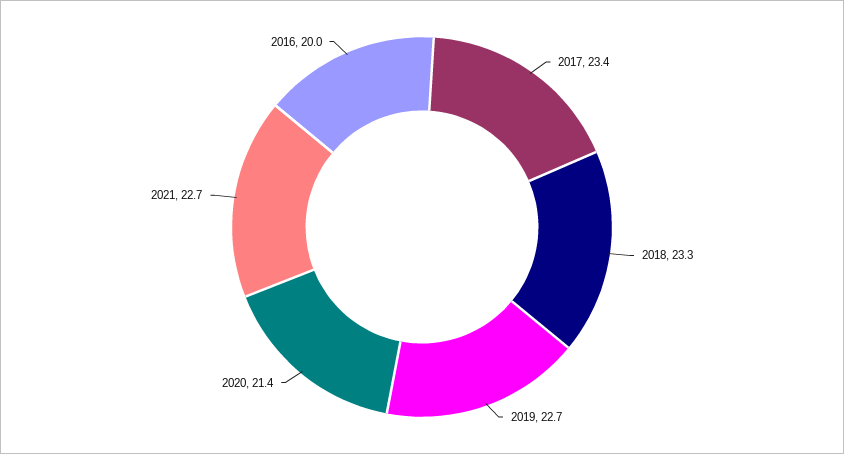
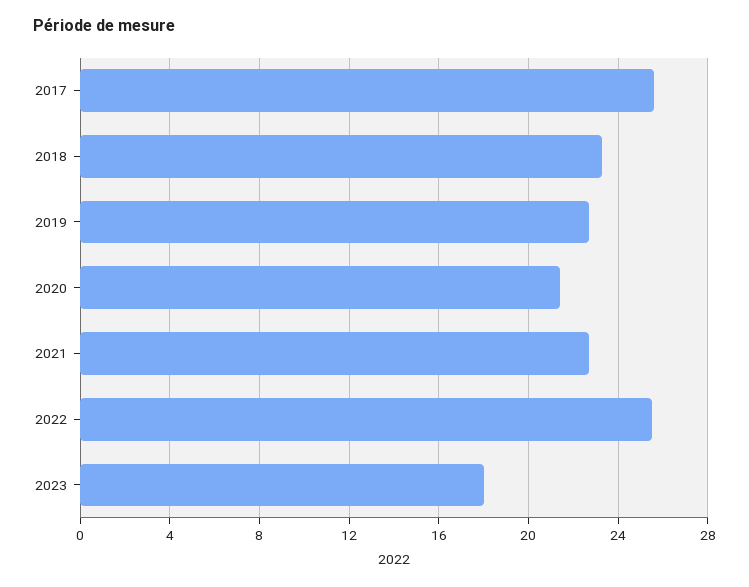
2017: 23.4 -> 25.5
2016: 20 -> none
2022: none -> 25.5
2023: none -> 18

